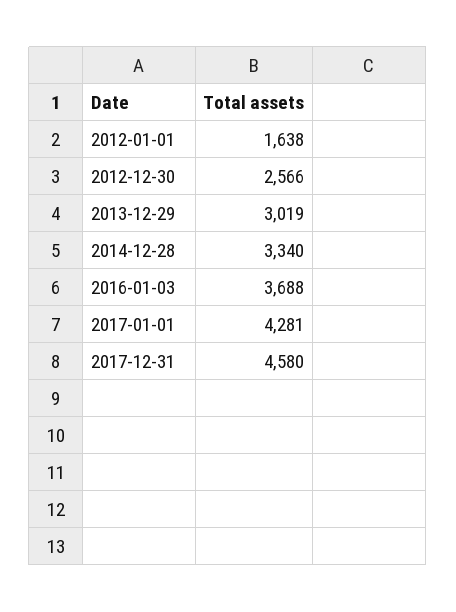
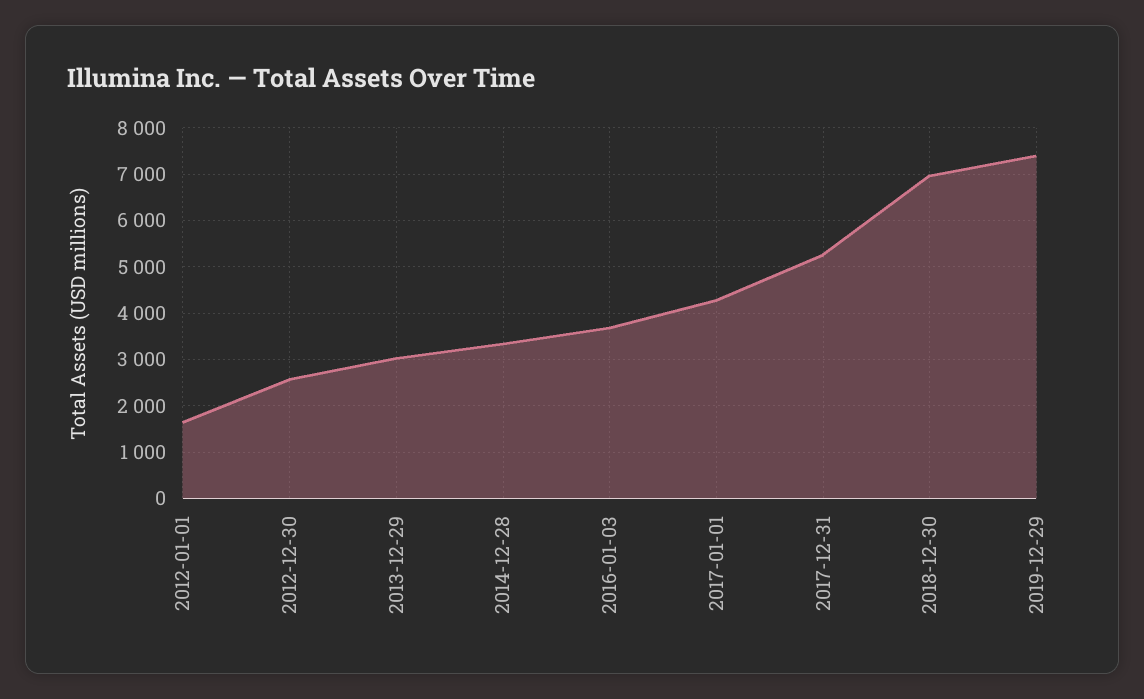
2017-12-31: 4580 -> 5200
2018-12-30: none -> 7000
2019-12-29: none -> 7400

